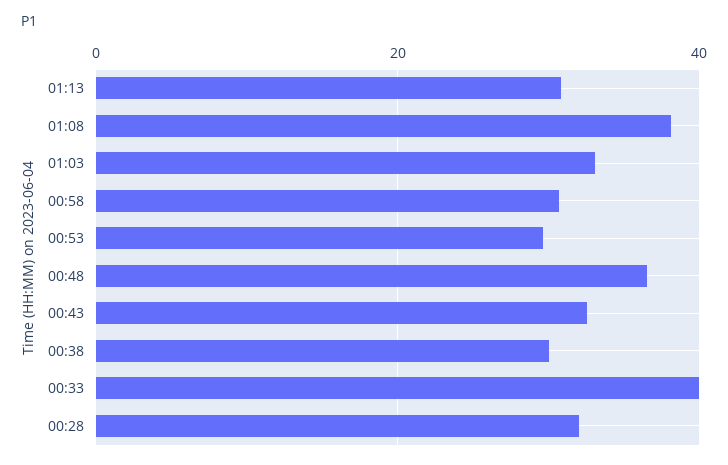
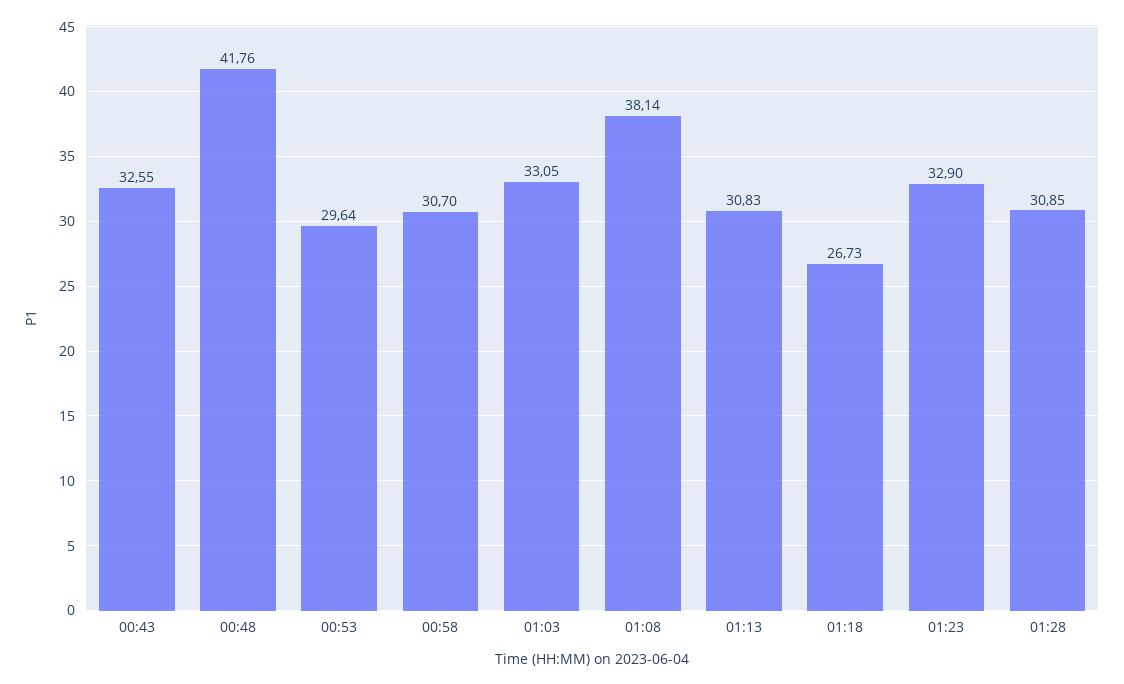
00:48: 36 -> 41.76
00:38: 30 -> none
00:33: 40 -> none
00:28: 32 -> none
01:18: none -> 26.73
01:23: none -> 32.9
01:28: none -> 30.85

